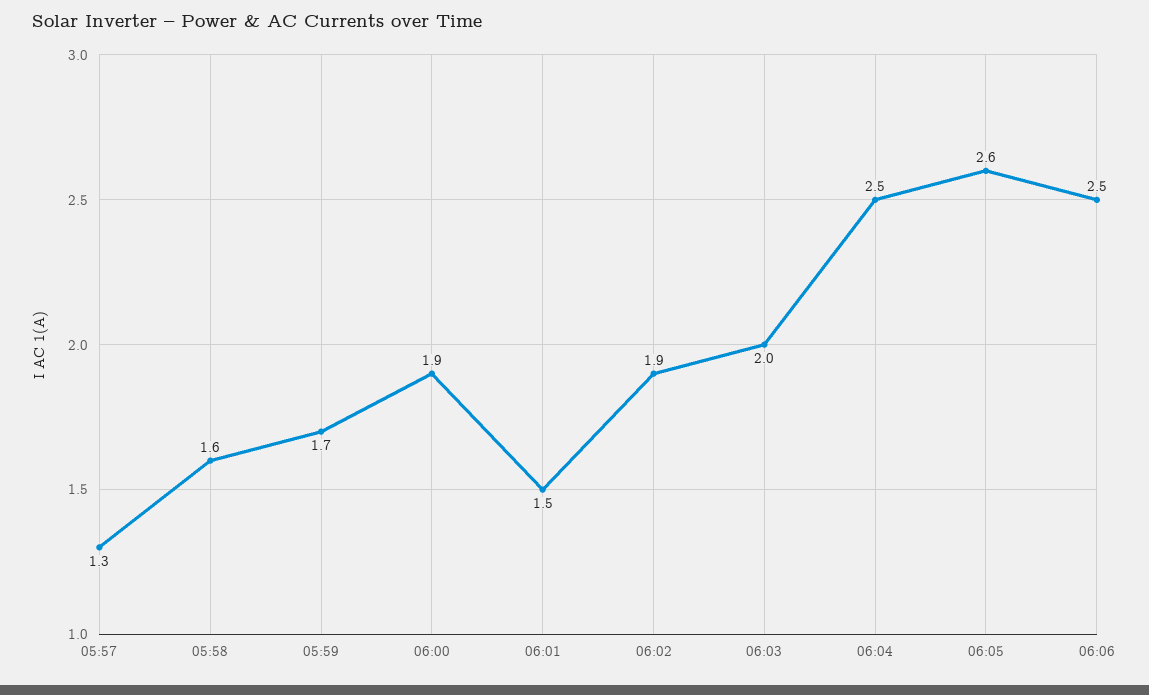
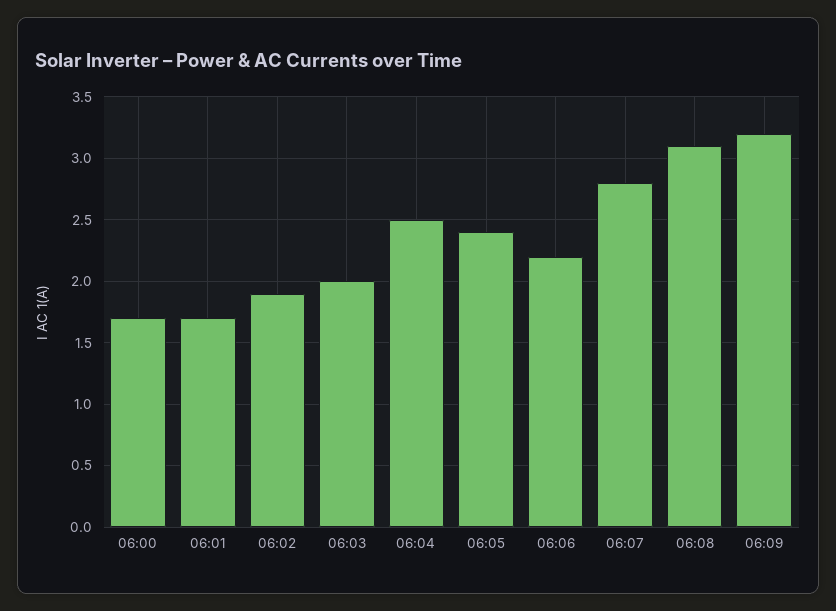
05:57: 1.3 -> none
05:58: 1.6 -> none
05:59: 1.7 -> none
06:00: 1.9 -> 1.7
06:01: 1.5 -> 1.7
06:05: 2.6 -> 2.4
06:06: 2.5 -> 2.2
06:07: none -> 2.8
06:08: none -> 3.1
06:09: none -> 3.2

